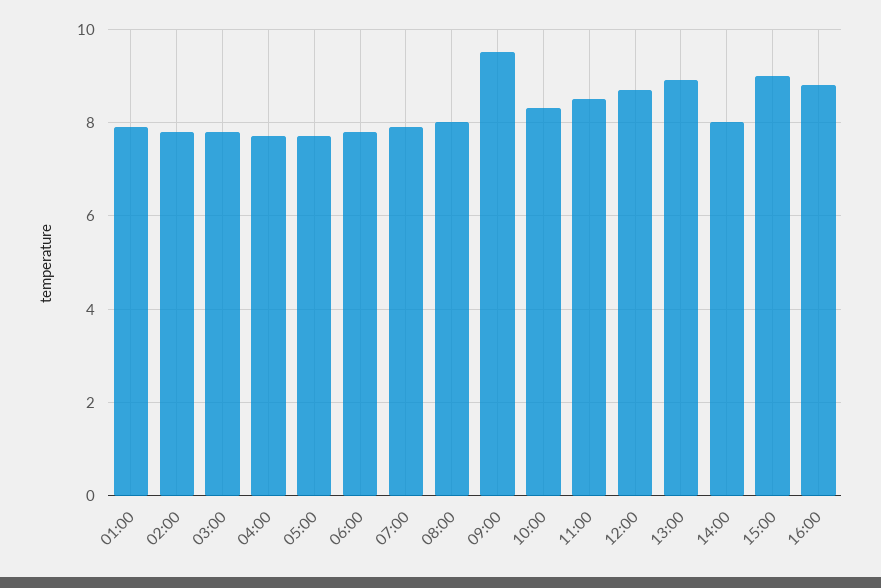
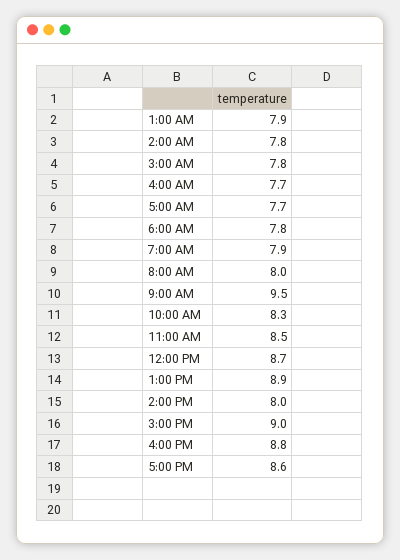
5:00 PM: none -> 8.6

